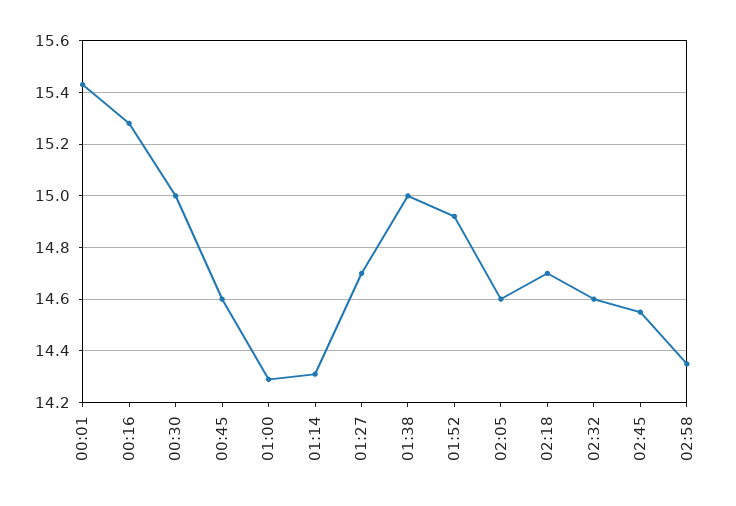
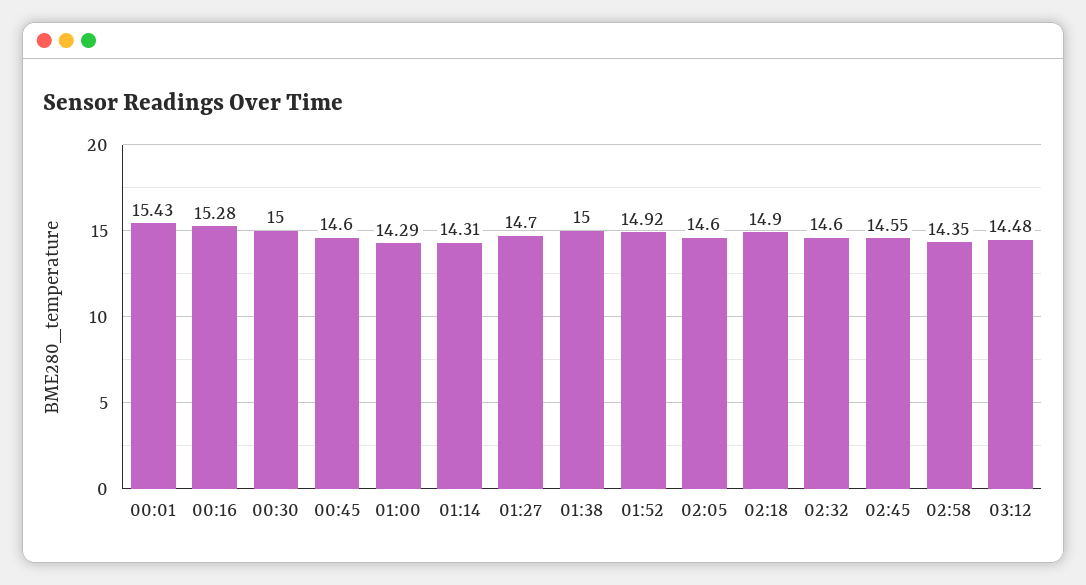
02:18: 14.7 -> 14.9
03:12: none -> 14.48

